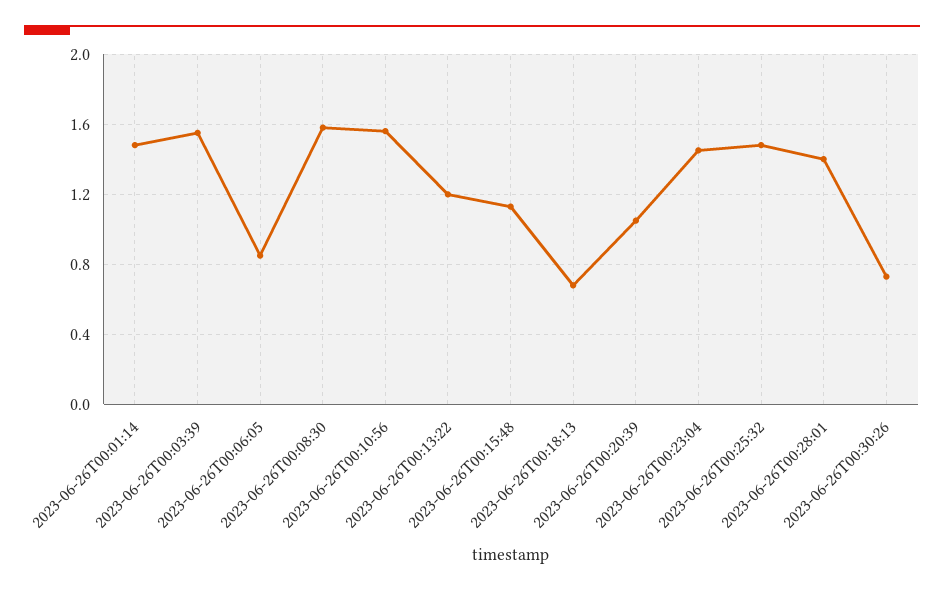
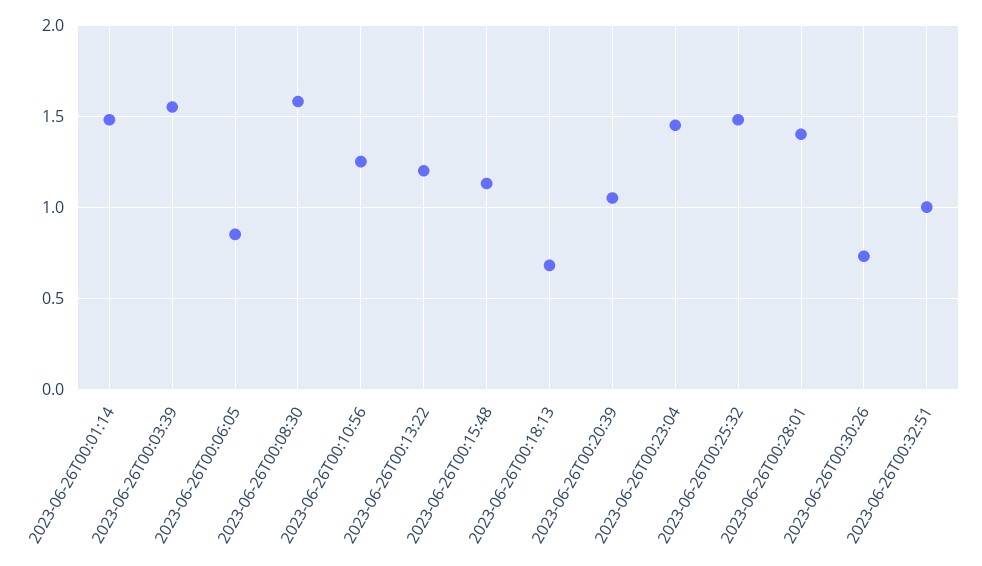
2023-06-26T00:10:56: 1.55 -> 1.25
2023-06-26T00:32:51: none -> 1

